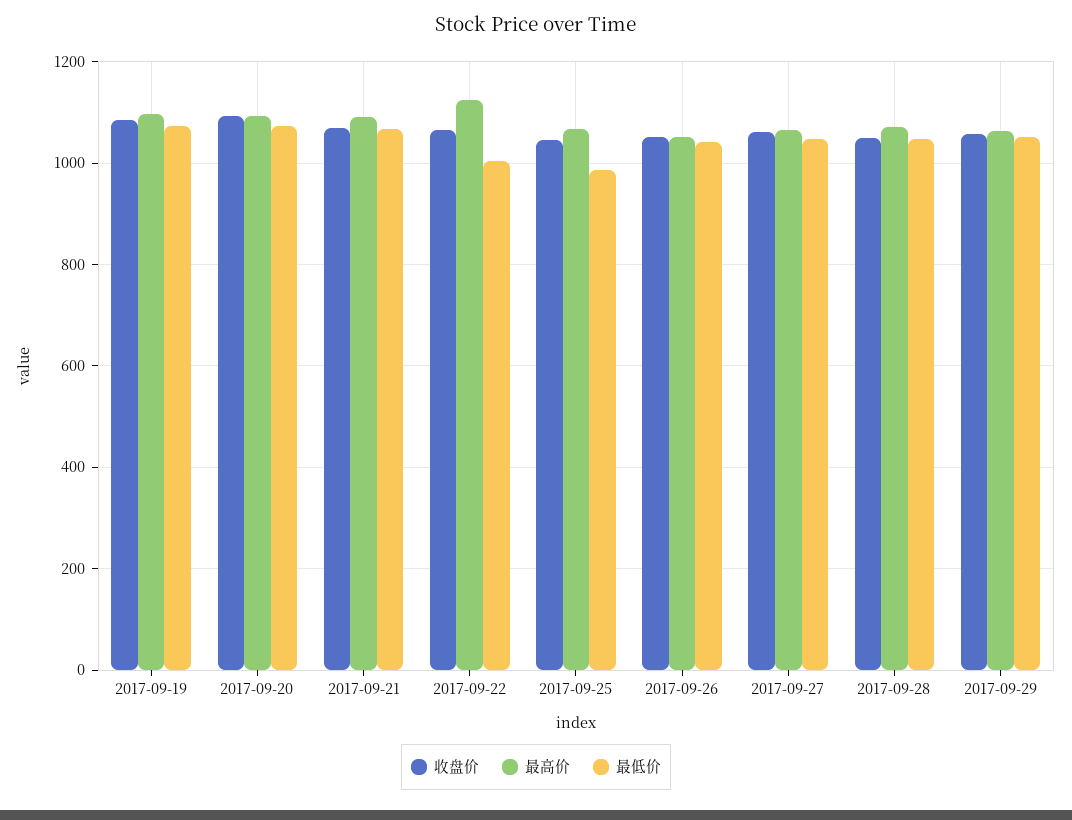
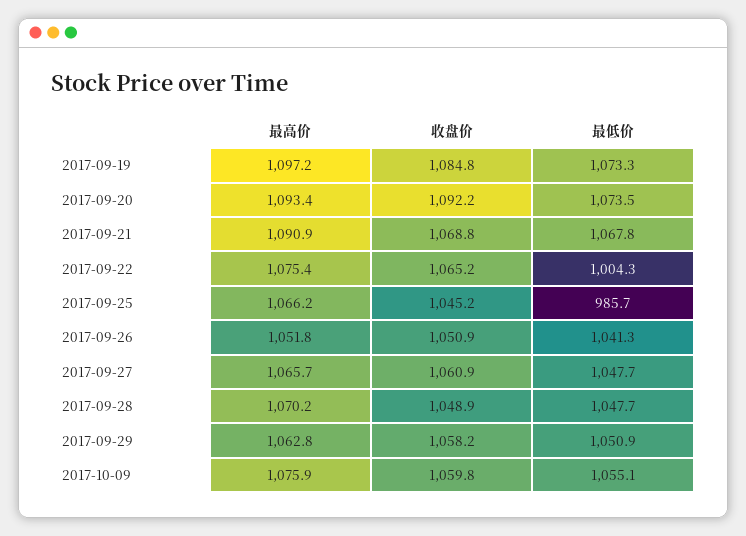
最高价, 2017-09-22: 1120 -> 1075.4
最高价, 2017-10-09: none -> 1075.9
收盘价, 2017-10-09: none -> 1059.8
最低价, 2017-10-09: none -> 1055.1

